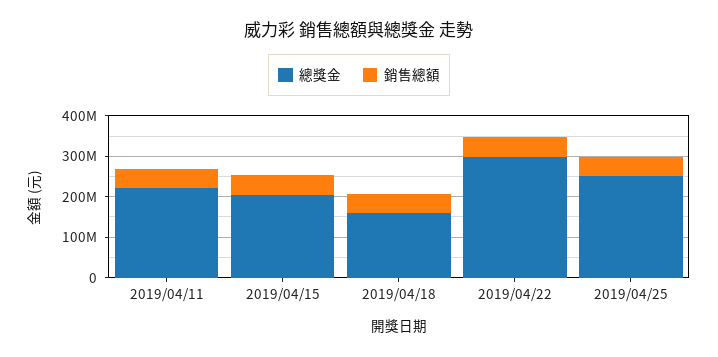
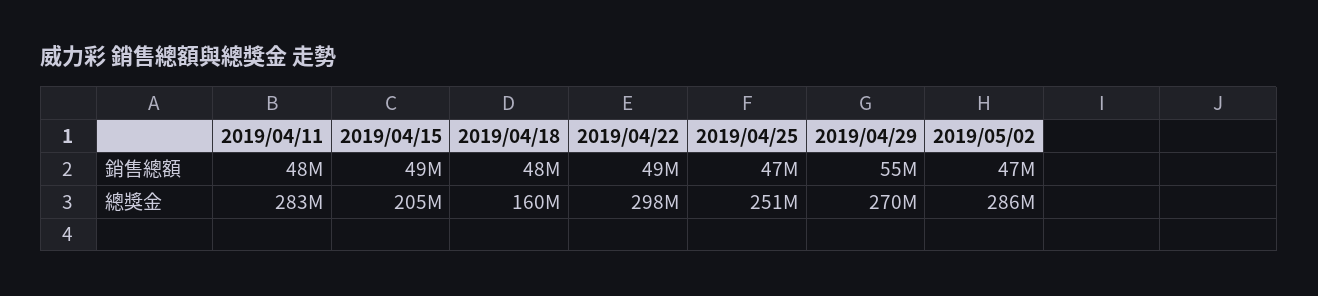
總獎金, 2019/04/11: 220000000 -> 283000000
銷售總額, 2019/04/29: none -> 55000000
銷售總額, 2019/05/02: none -> 47000000
總獎金, 2019/04/29: none -> 270000000
總獎金, 2019/05/02: none -> 286000000

